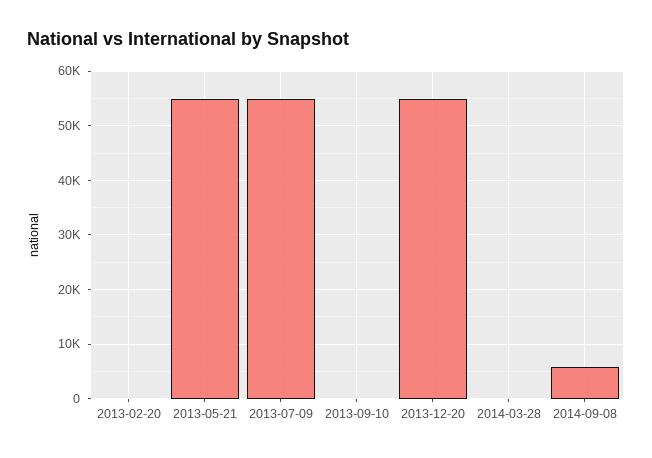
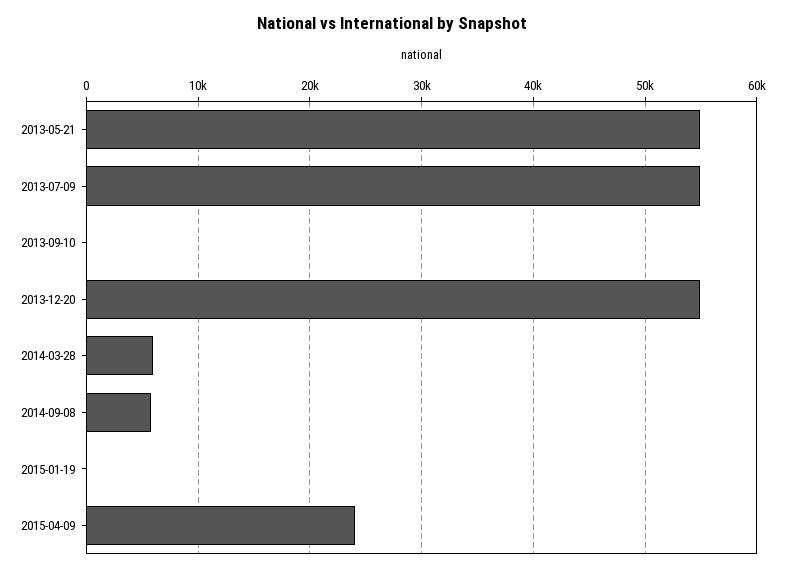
2013-02-20: 0 -> none
2014-03-28: 0 -> 6000
2015-01-19: none -> 0
2015-04-09: none -> 24000

